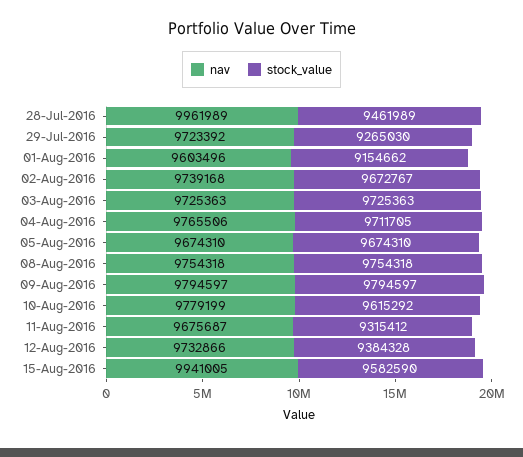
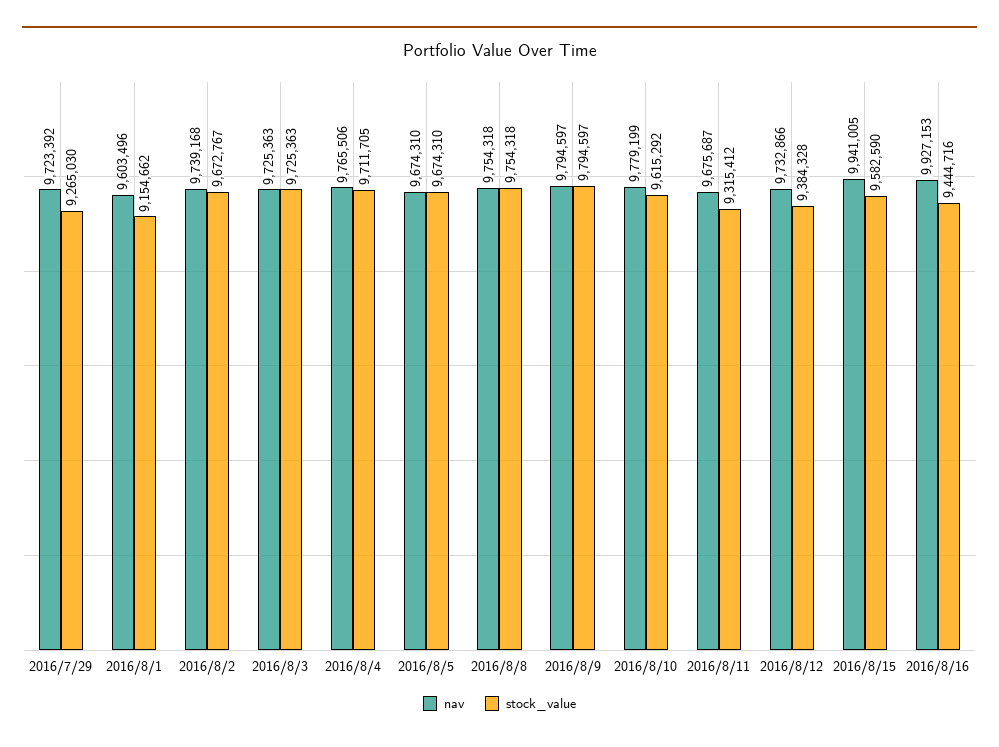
nav, 28-Jul-2016: 9961989 -> none
stock_value, 28-Jul-2016: 9461989 -> none
nav, 2016/8/16: none -> 9927153
stock_value, 2016/8/16: none -> 9444716

